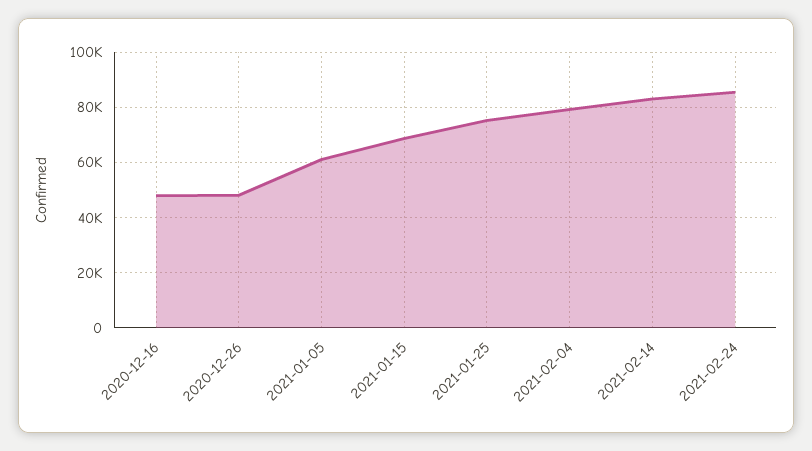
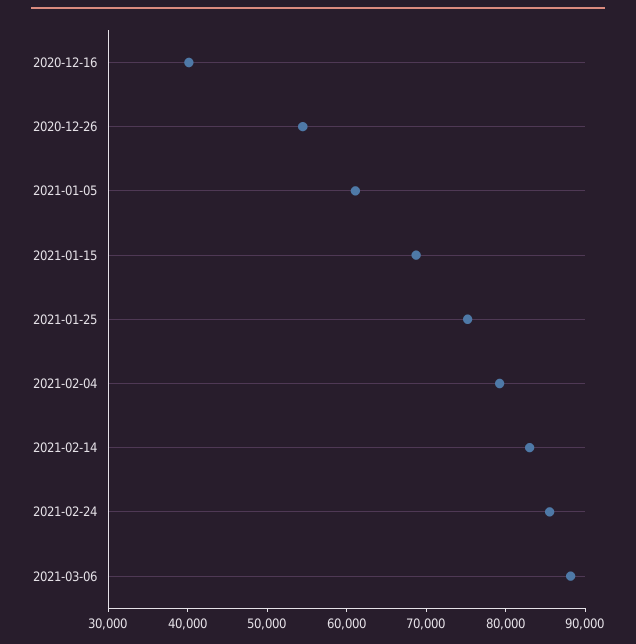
2020-12-16: 47500 -> 40000
2020-12-26: 47500 -> 54000
2021-03-06: none -> 88000

